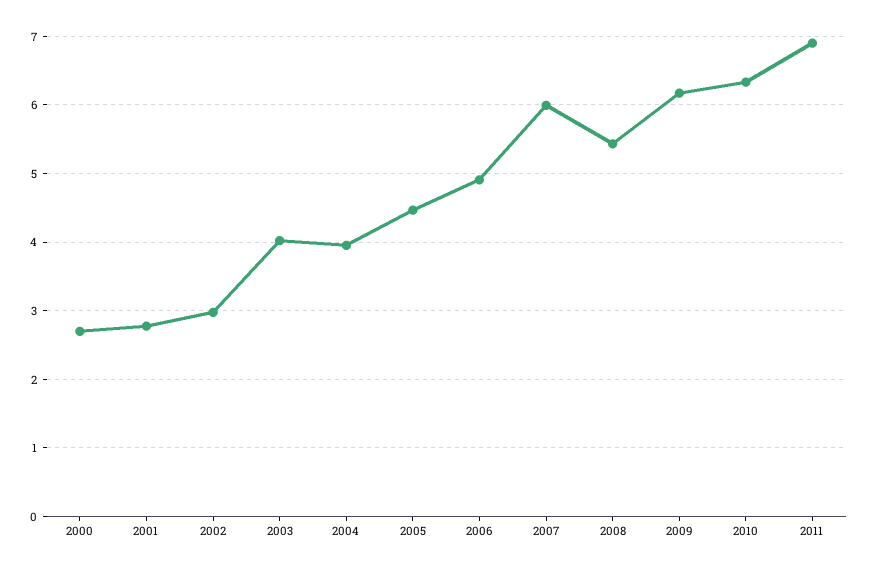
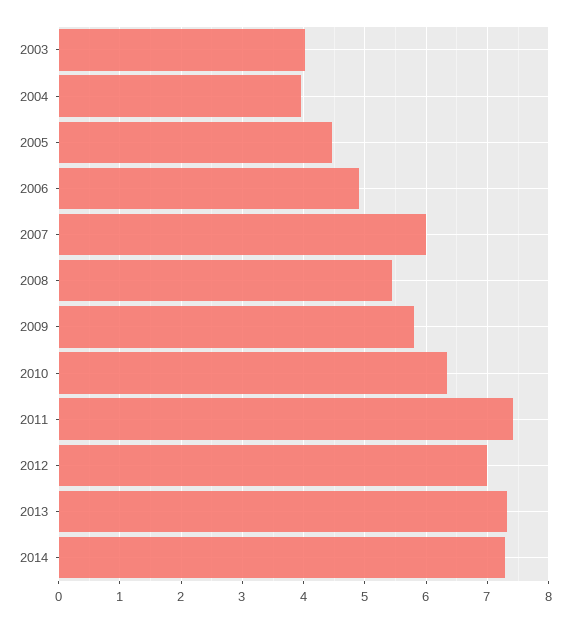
2000: 2.7 -> none
2001: 2.8 -> none
2002: 3 -> none
2009: 6.2 -> 5.8
2011: 6.9 -> 7.4
2012: none -> 7
2013: none -> 7.3
2014: none -> 7.3

